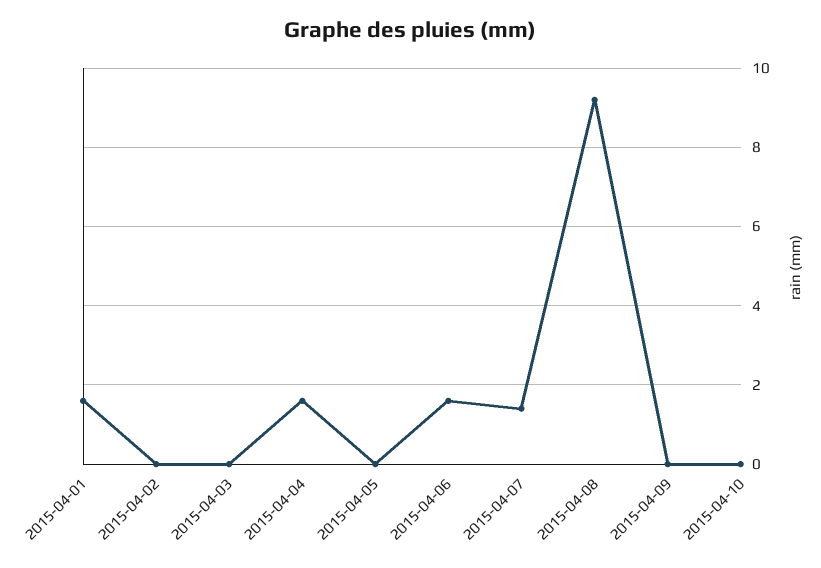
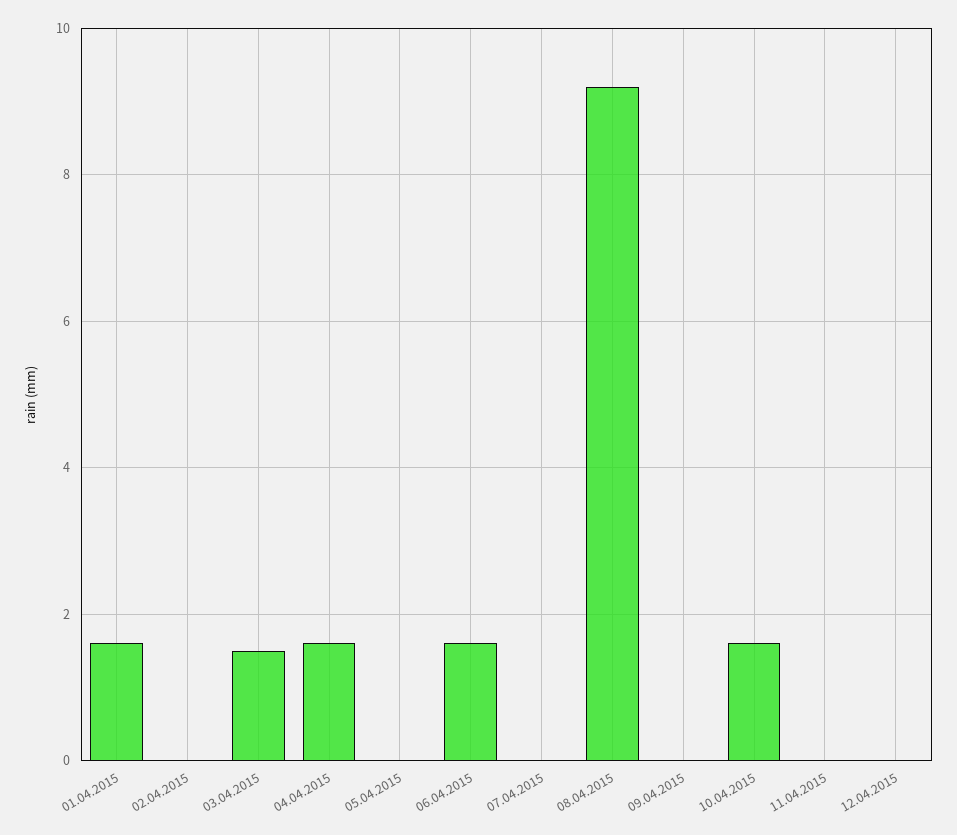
2015-04-03: 0 -> 1.5
2015-04-07: 1.5 -> 0
2015-04-10: 0 -> 1.5
11.04.2015: none -> 0
12.04.2015: none -> 0

